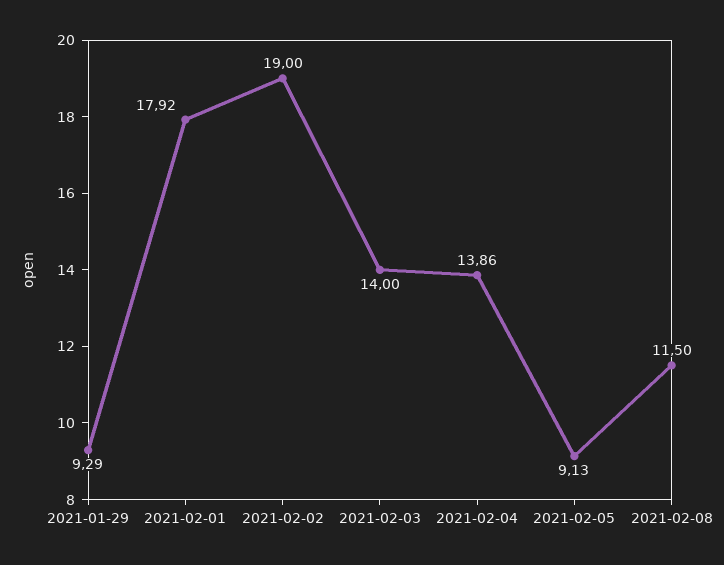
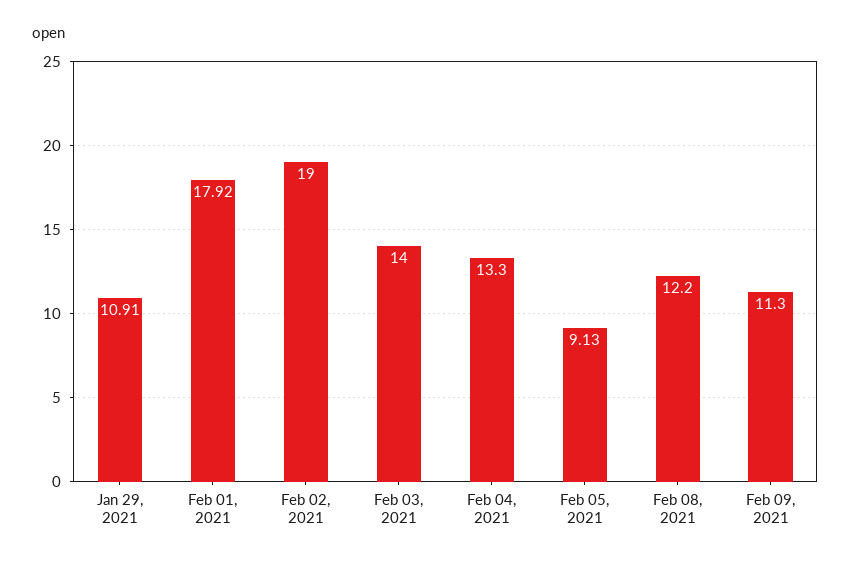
2021-01-29: 9.29 -> 10.91
2021-02-04: 13.86 -> 13.3
2021-02-08: 11.5 -> 12.2
Feb 09, 2021: none -> 11.3

